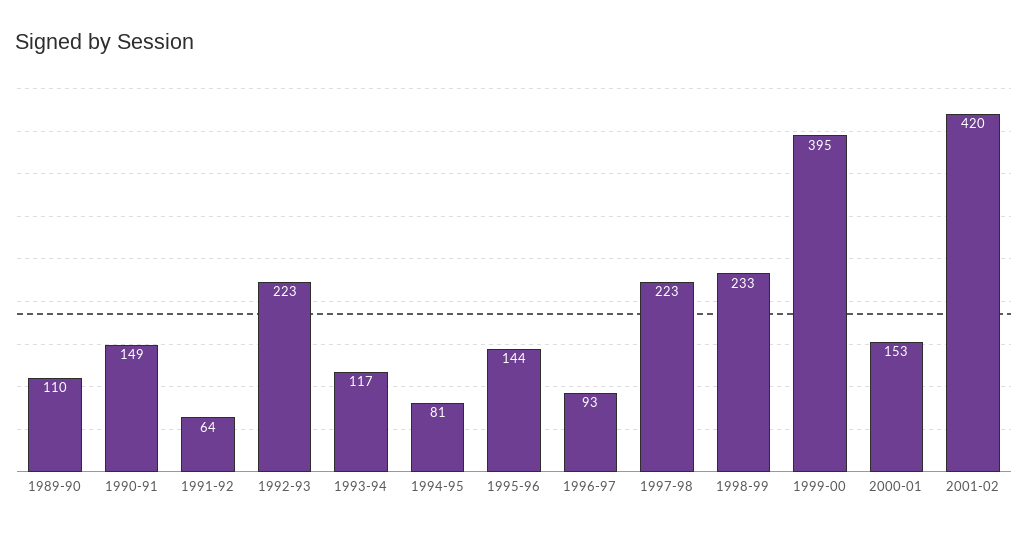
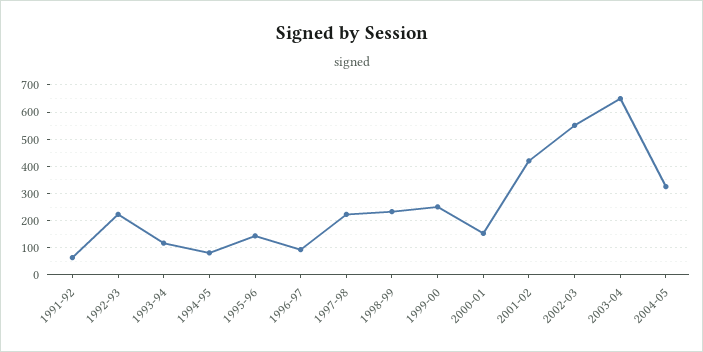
1989-90: 110 -> none
1990-91: 149 -> none
1999-00: 395 -> 250
2002-03: none -> 550
2003-04: none -> 650
2004-05: none -> 325

